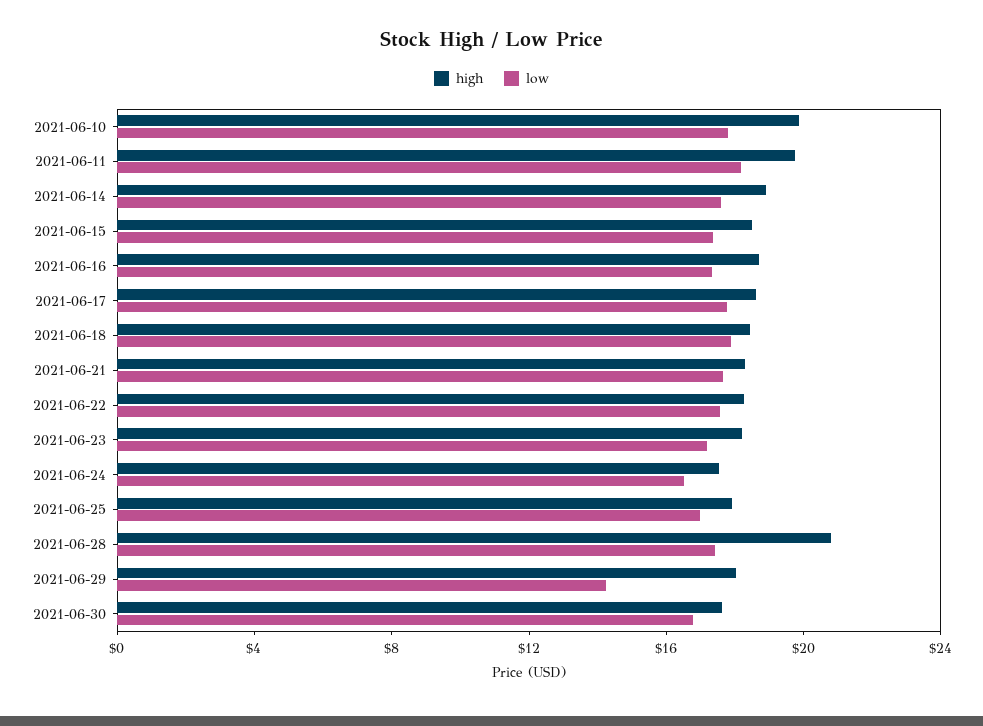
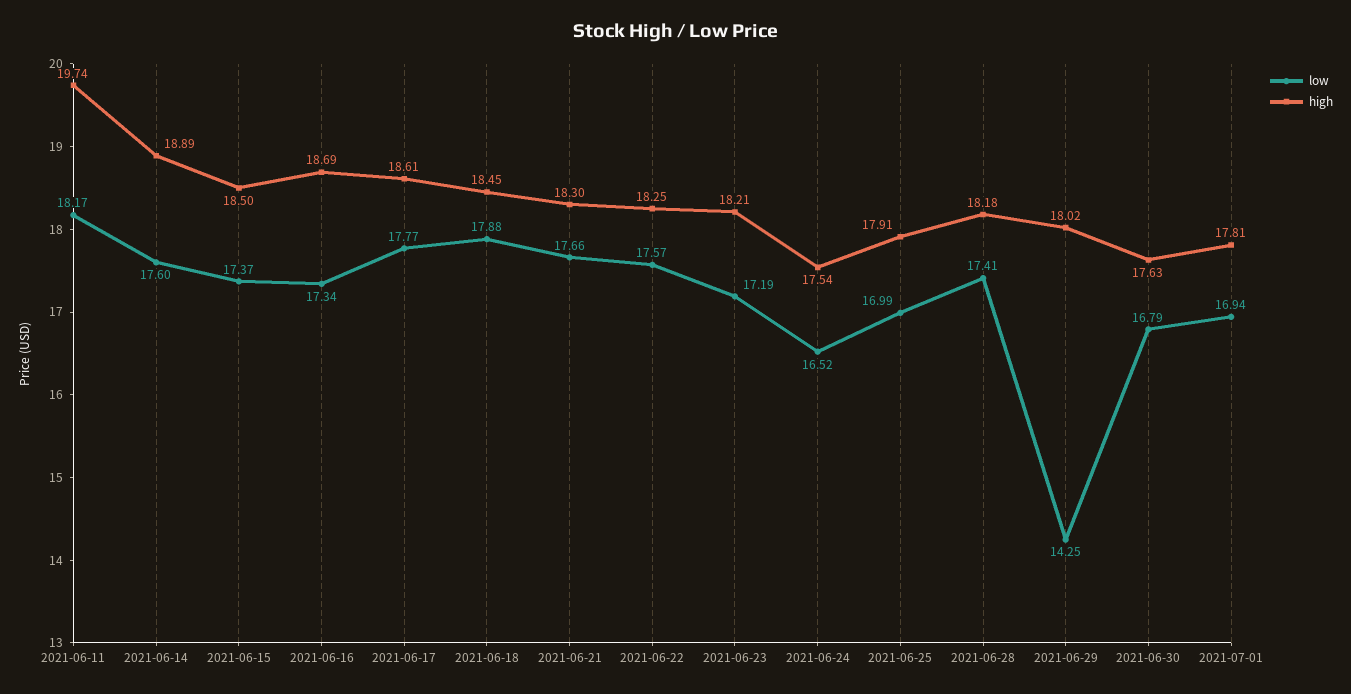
high, 2021-06-10: 20 -> none
low, 2021-06-10: 18 -> none
high, 2021-06-28: 21 -> 18.18
low, 2021-07-01: none -> 16.94
high, 2021-07-01: none -> 17.81

